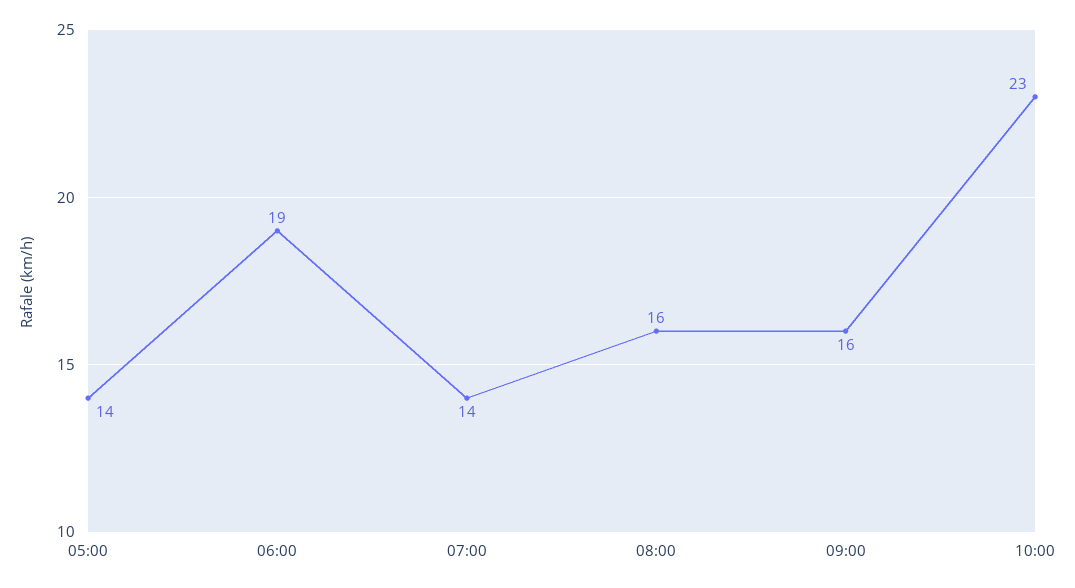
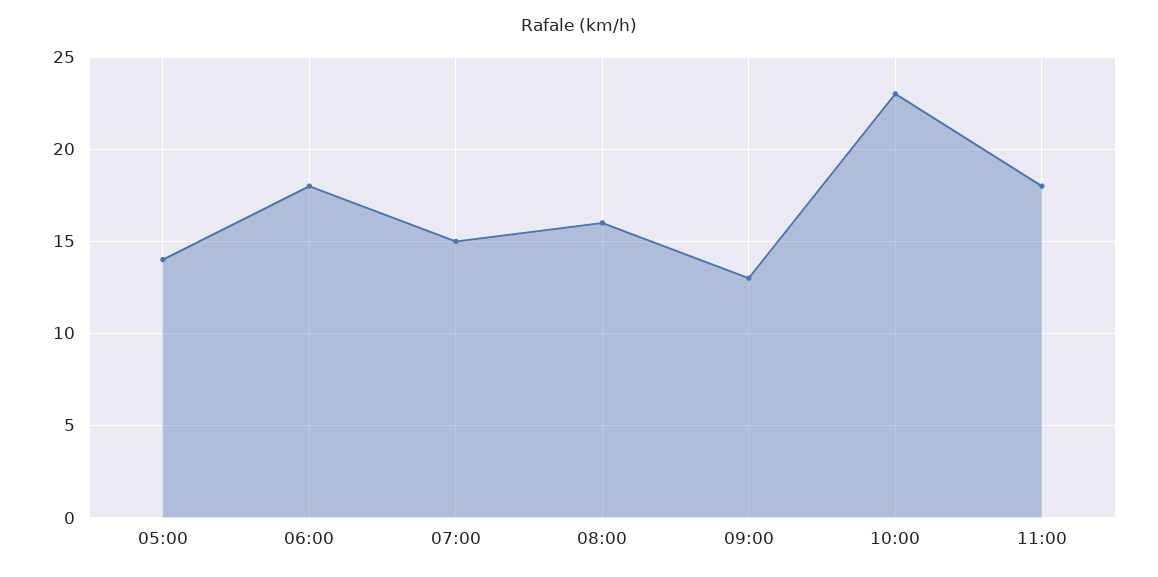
06:00: 19 -> 18
07:00: 14 -> 15
09:00: 16 -> 13
11:00: none -> 18

